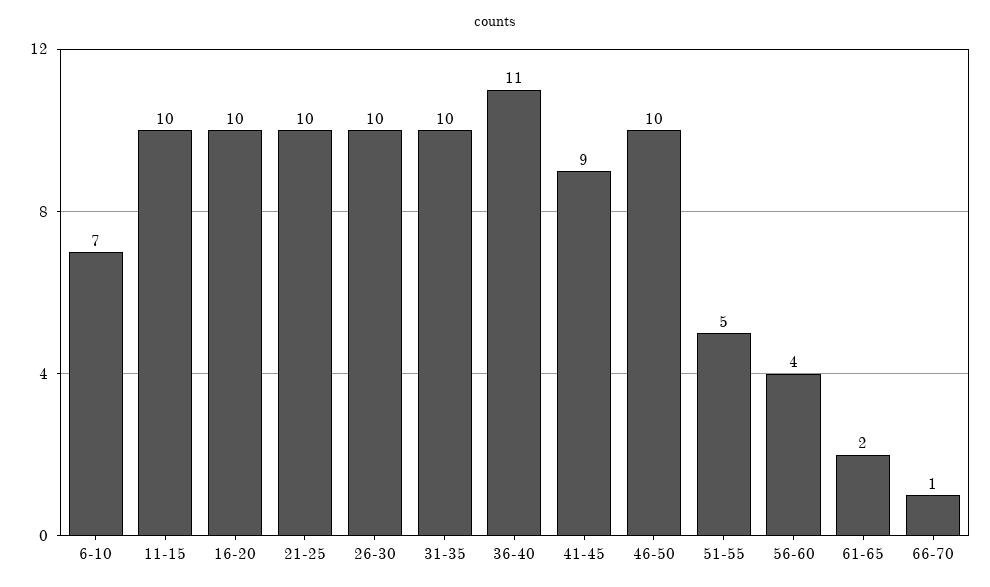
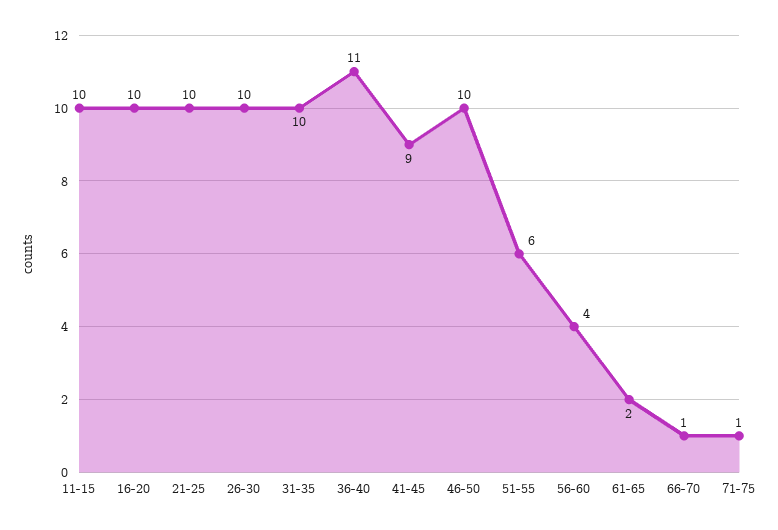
6-10: 7 -> none
51-55: 5 -> 6
71-75: none -> 1

